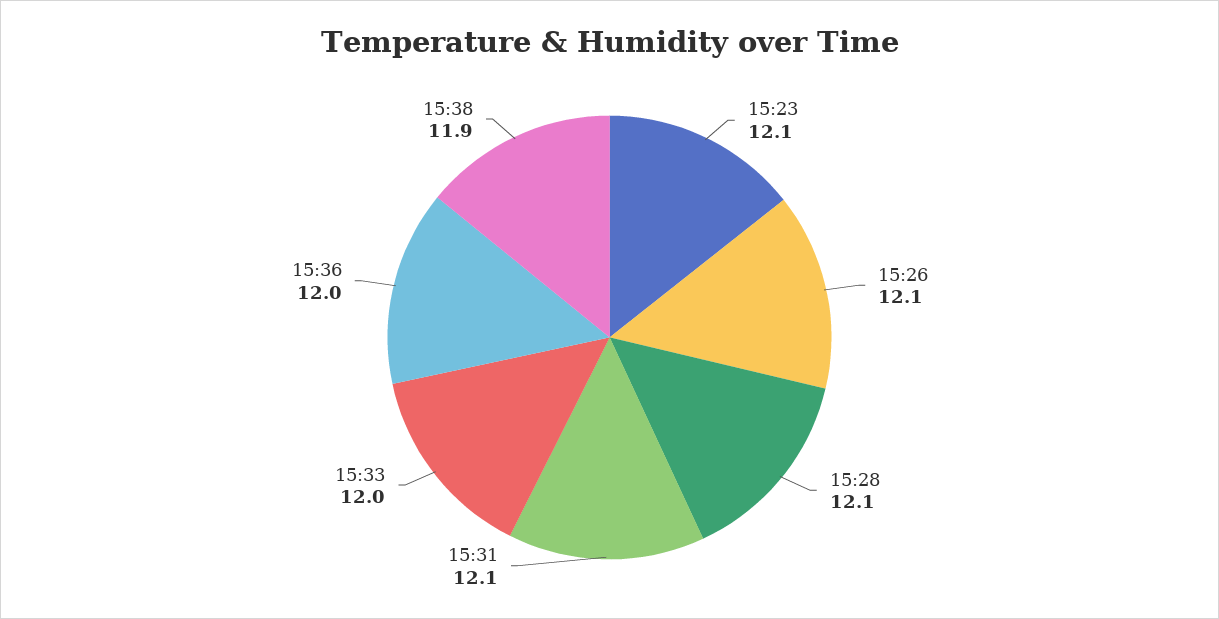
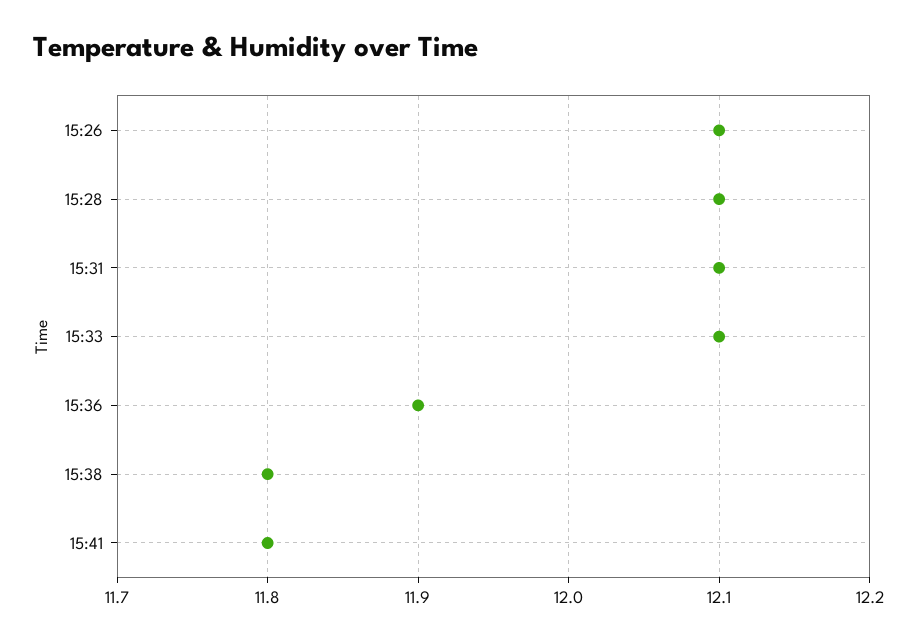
15:23: 12.1 -> none
15:33: 12 -> 12.1
15:36: 12 -> 11.9
15:38: 11.9 -> 11.8
15:41: none -> 11.8

